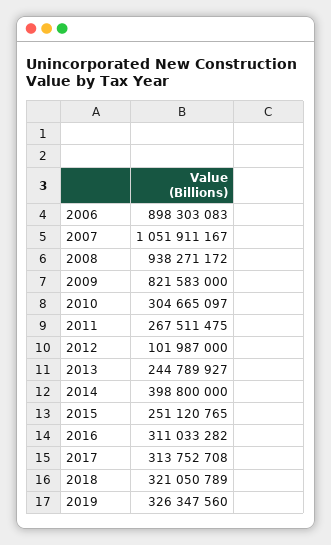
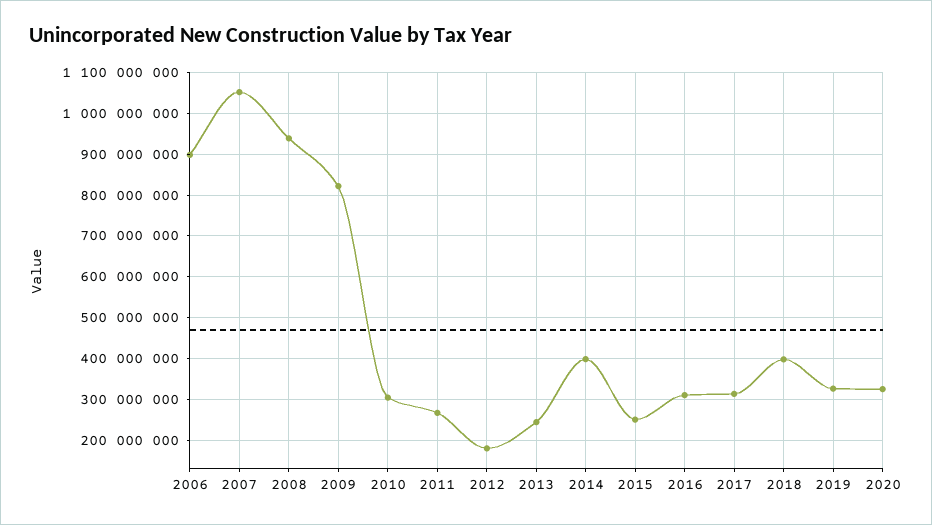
2012: 101987000 -> 180000000
2018: 321050789 -> 400000000
2020: none -> 320000000

